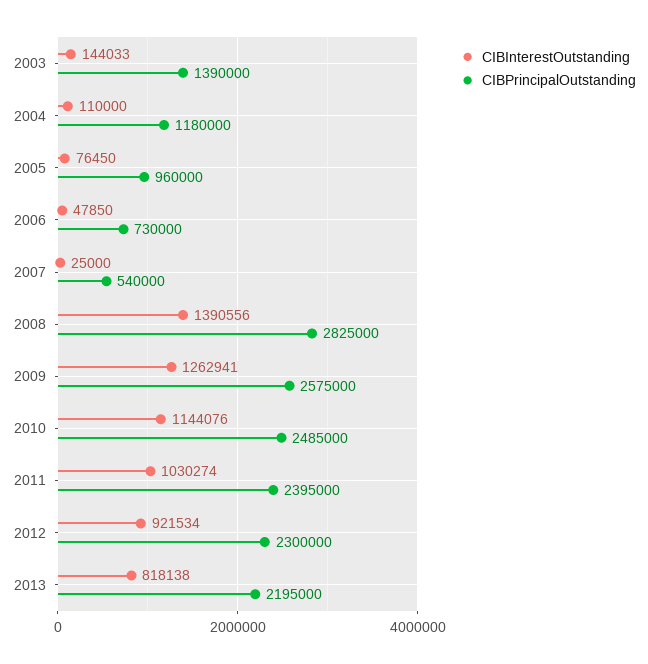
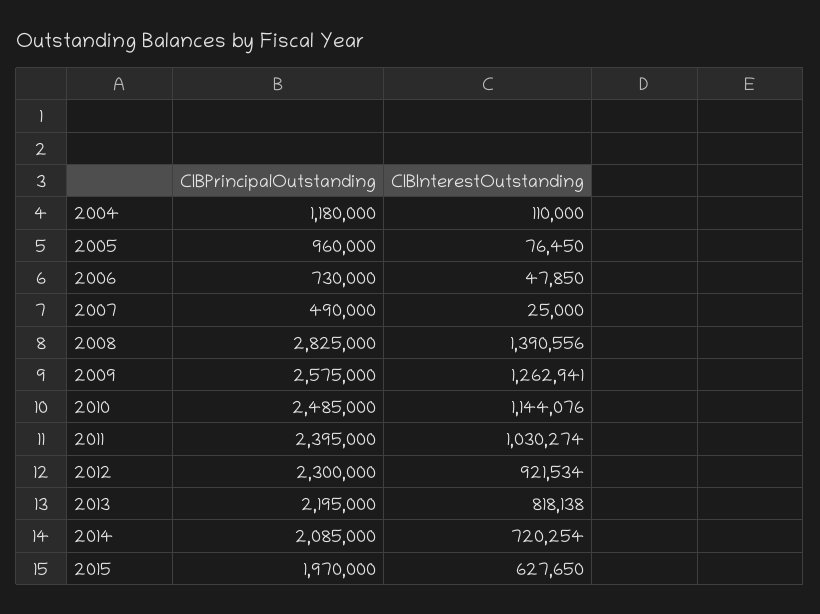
CIBInterestOutstanding, 2003: 144033 -> none
CIBPrincipalOutstanding, 2003: 1390000 -> none
CIBPrincipalOutstanding, 2007: 540000 -> 490000
CIBPrincipalOutstanding, 2014: none -> 2085000
CIBInterestOutstanding, 2014: none -> 720254
CIBPrincipalOutstanding, 2015: none -> 1970000
CIBInterestOutstanding, 2015: none -> 627650

